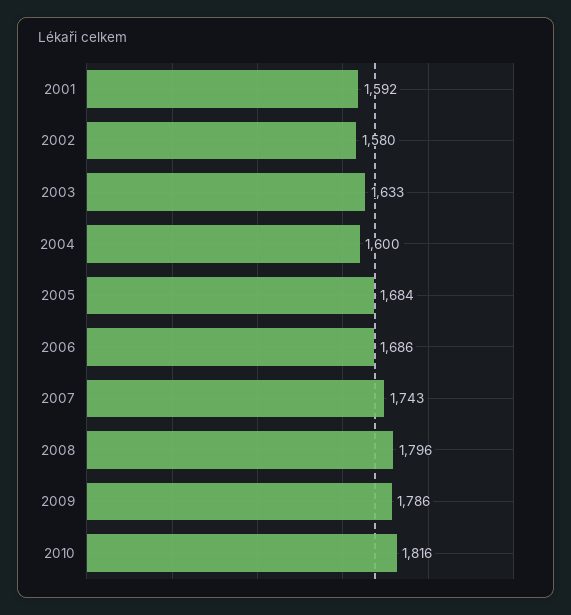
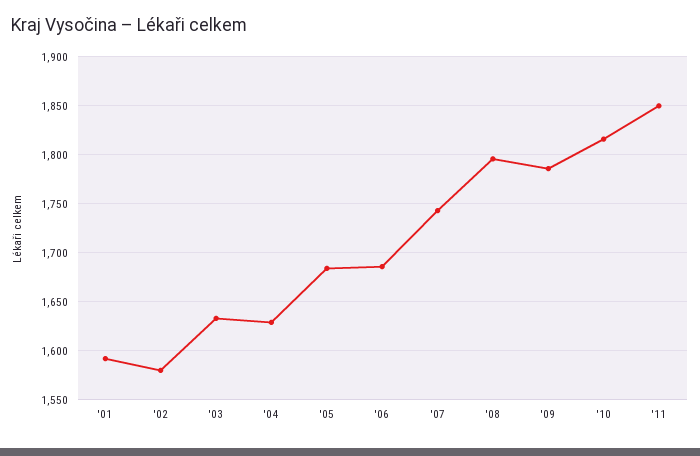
2004: 1600 -> 1630
'11: none -> 1850

